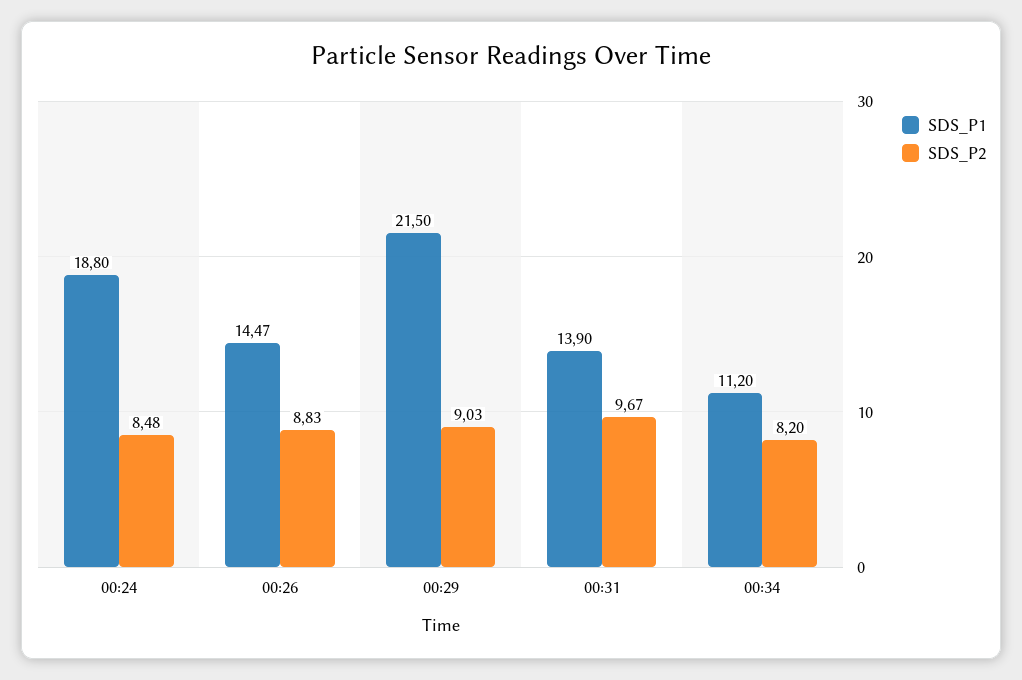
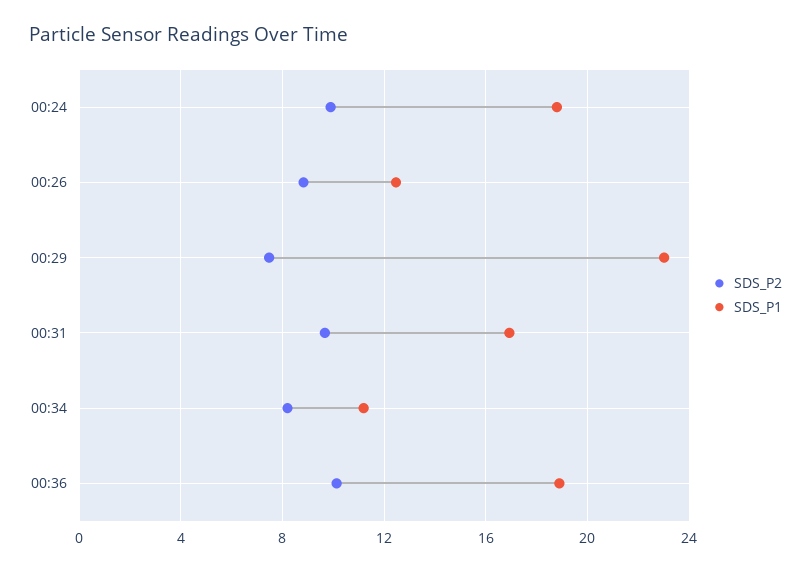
SDS_P2, 00:24: 8.48 -> 10
SDS_P1, 00:26: 14.47 -> 12.5
SDS_P1, 00:29: 21.5 -> 23
SDS_P2, 00:29: 9.03 -> 7.5
SDS_P1, 00:31: 13.9 -> 17
SDS_P2, 00:36: none -> 10
SDS_P1, 00:36: none -> 19

